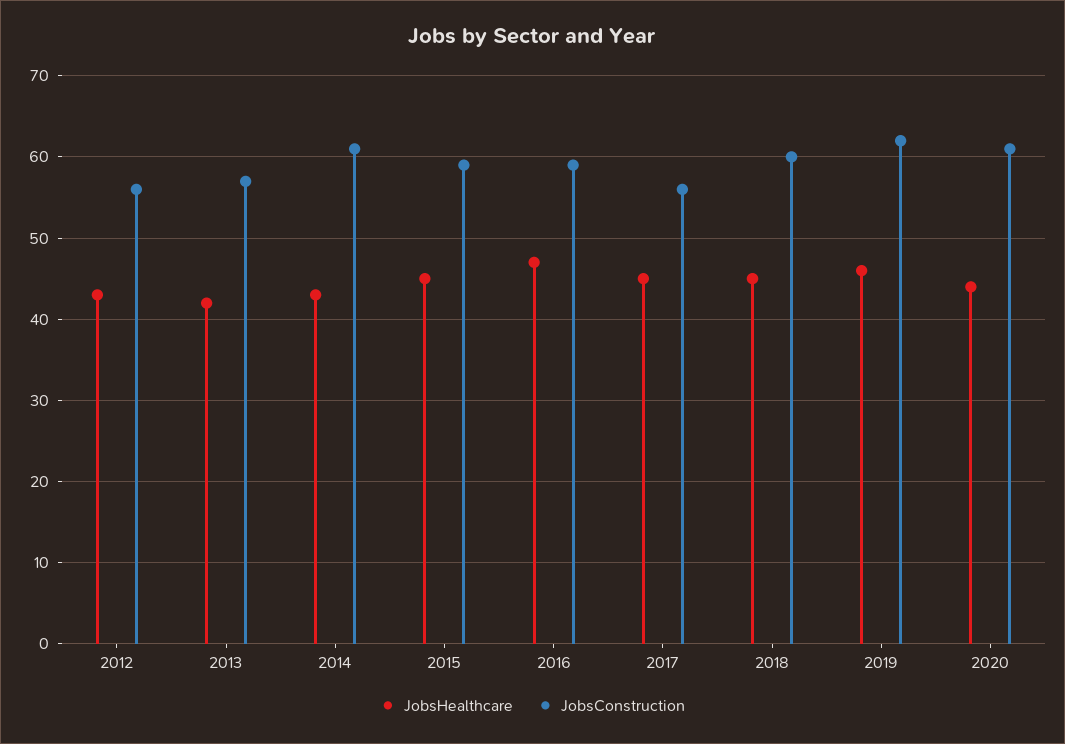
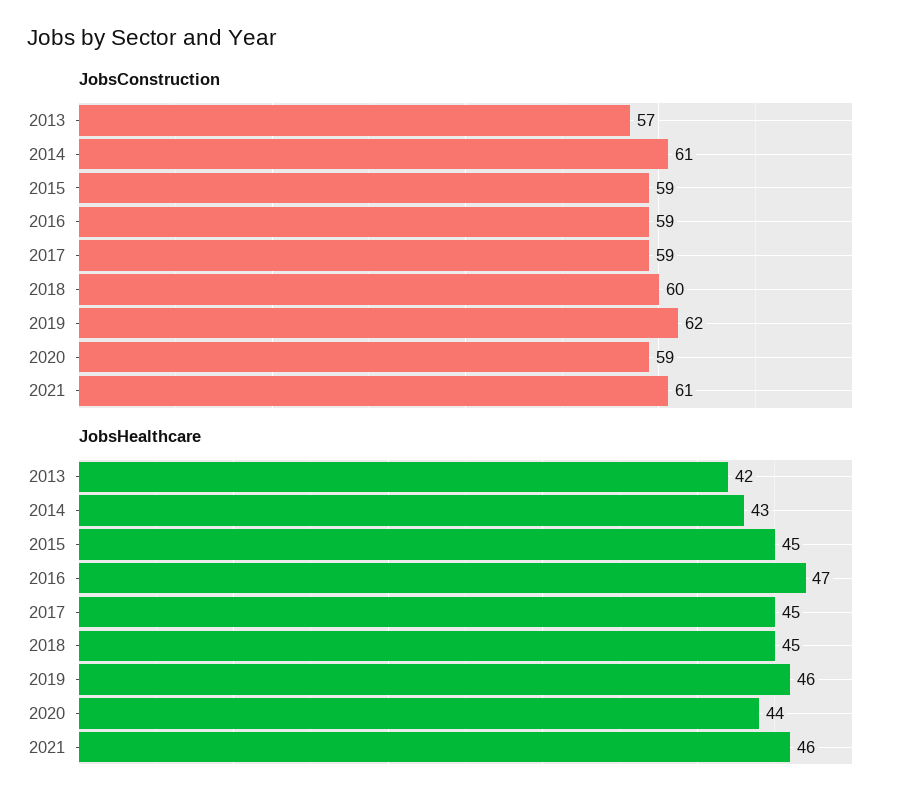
JobsHealthcare, 2012: 43 -> none
JobsConstruction, 2012: 56 -> none
JobsConstruction, 2017: 56 -> 59
JobsConstruction, 2020: 61 -> 59
JobsConstruction, 2021: none -> 61
JobsHealthcare, 2021: none -> 46

